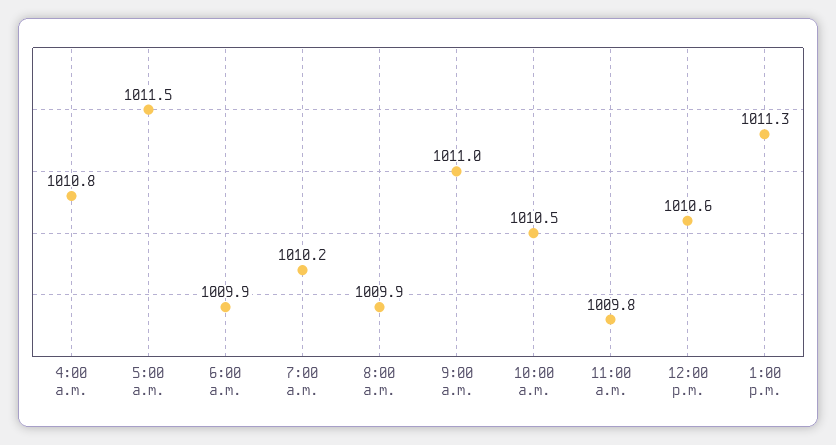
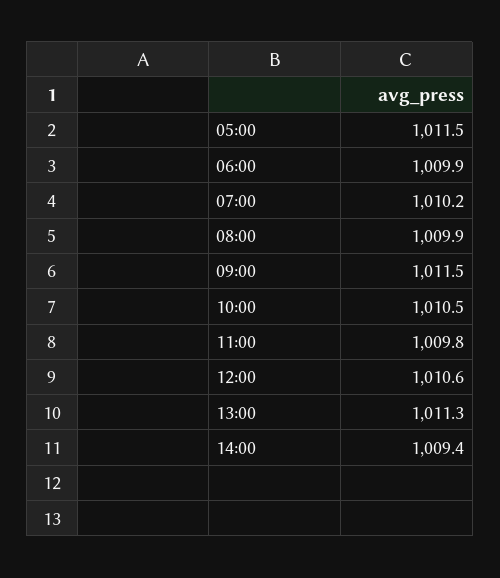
4:00 a.m.: 1010.8 -> none
9:00 a.m.: 1011 -> 1011.5
14:00: none -> 1009.4

